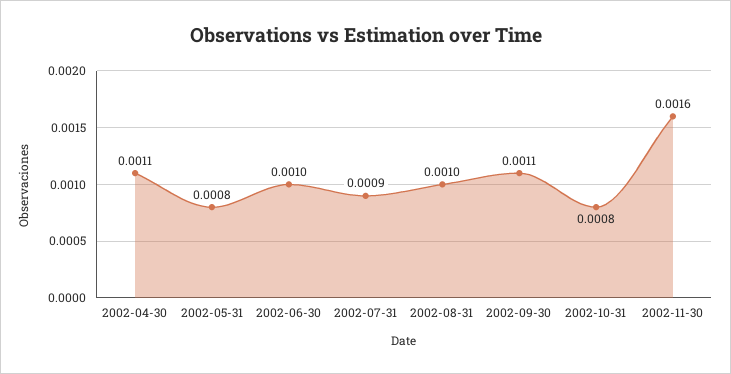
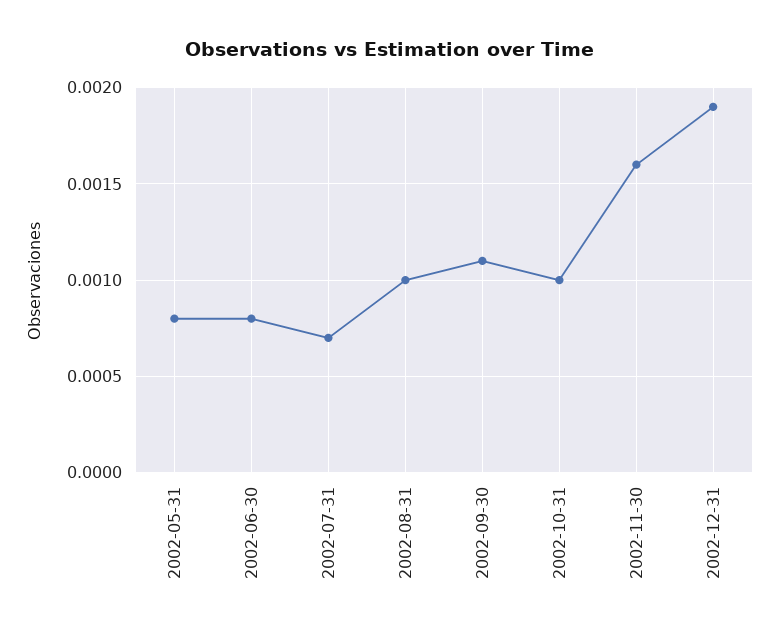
2002-04-30: 0.0011 -> none
2002-06-30: 0.001 -> 0.0008
2002-07-31: 0.0009 -> 0.0007
2002-10-31: 0.0008 -> 0.001
2002-12-31: none -> 0.0019

